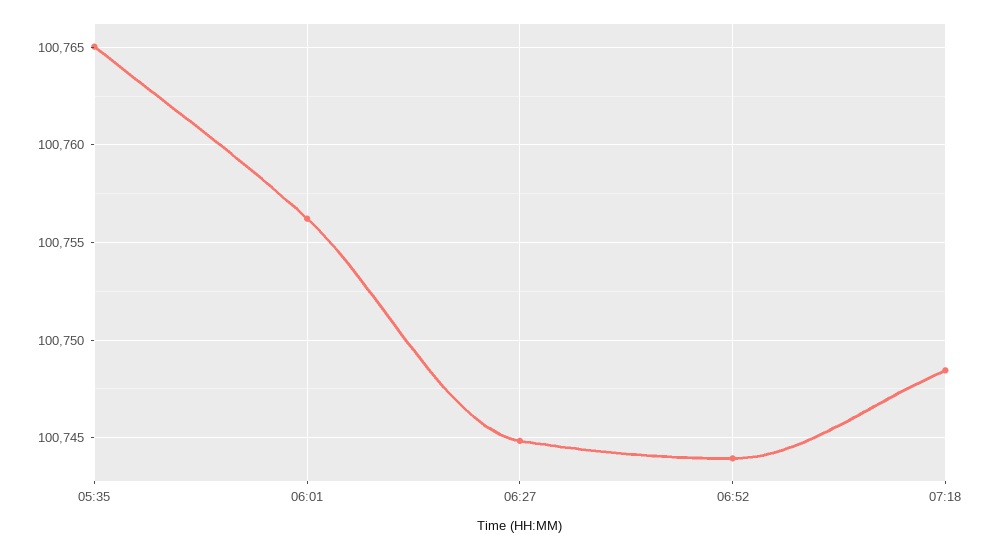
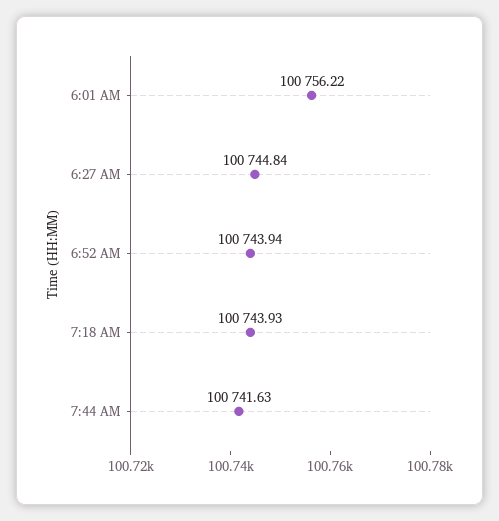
05:35: 100765 -> none
07:18: 100748.5 -> 100743.93
7:44 AM: none -> 100741.63

